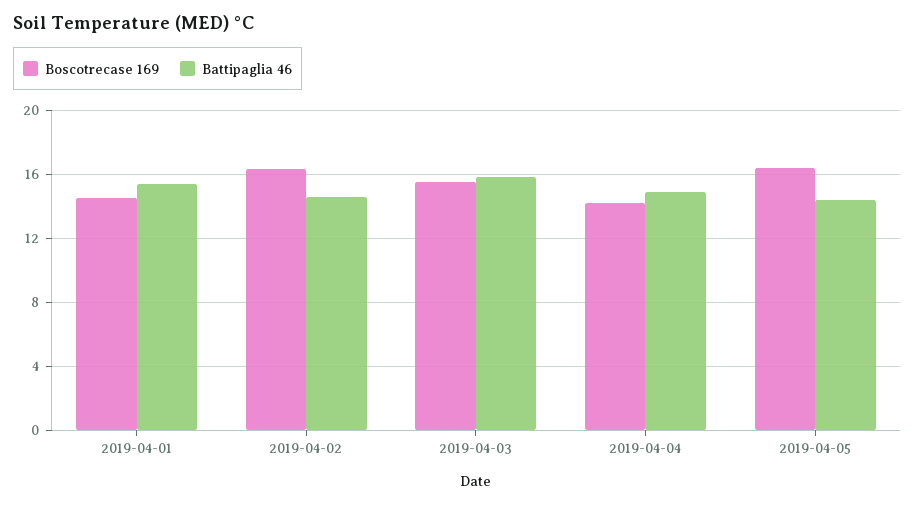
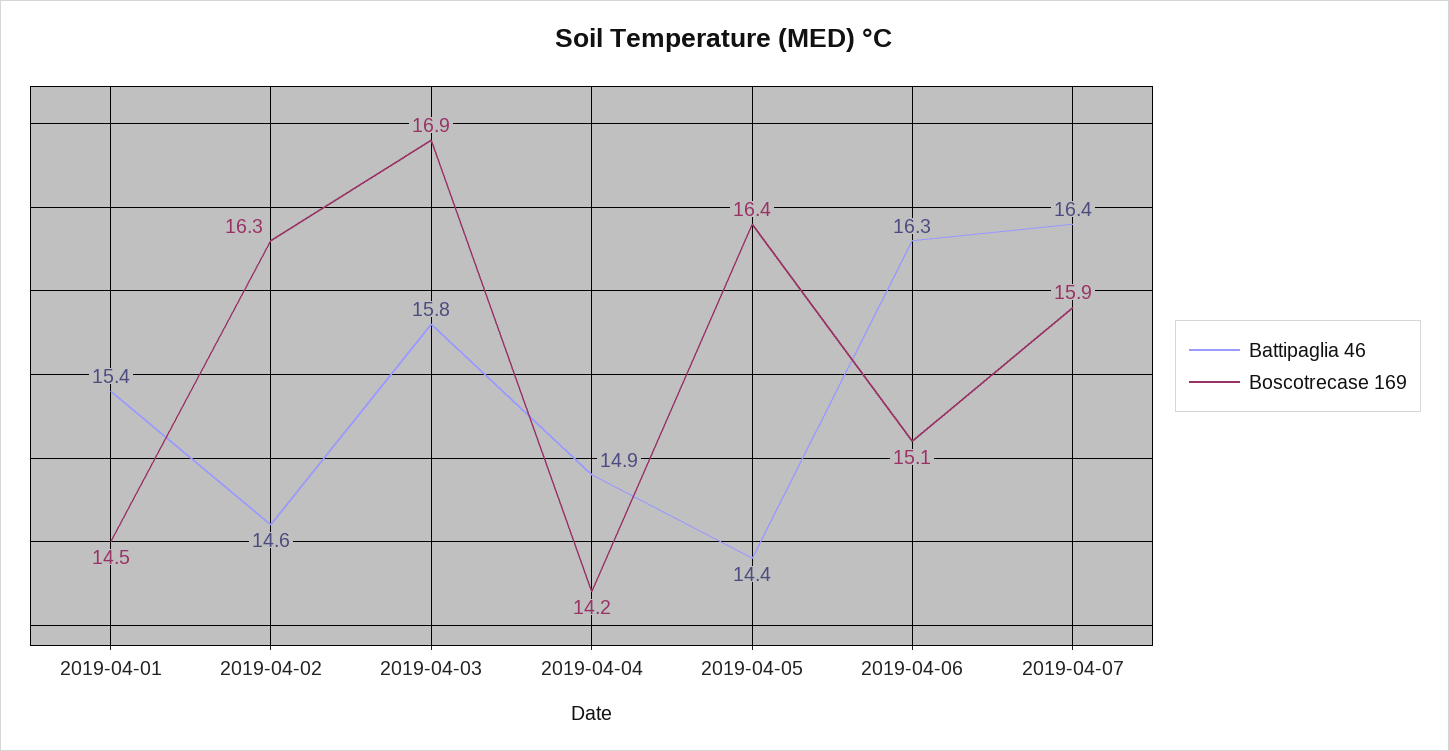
Boscotrecase 169, 2019-04-03: 15.5 -> 16.9
Battipaglia 46, 2019-04-06: none -> 16.3
Boscotrecase 169, 2019-04-06: none -> 15.1
Battipaglia 46, 2019-04-07: none -> 16.4
Boscotrecase 169, 2019-04-07: none -> 15.9

